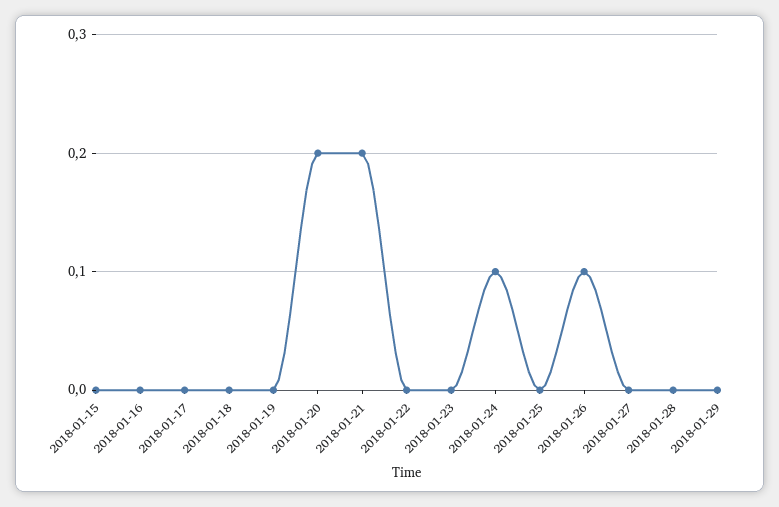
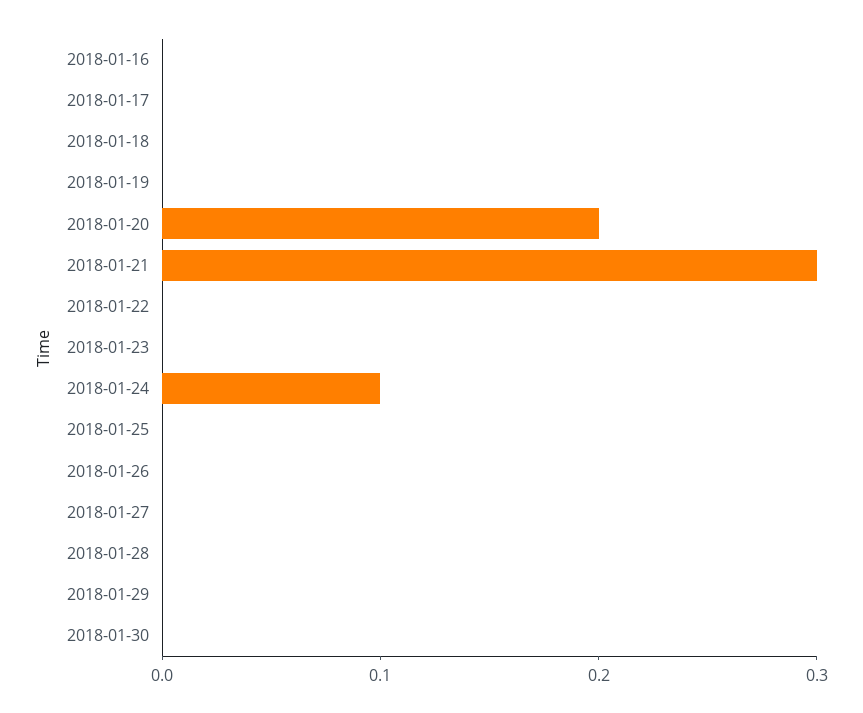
2018-01-15: 0 -> none
2018-01-21: 0.2 -> 0.3
2018-01-26: 0.1 -> 0
2018-01-30: none -> 0

